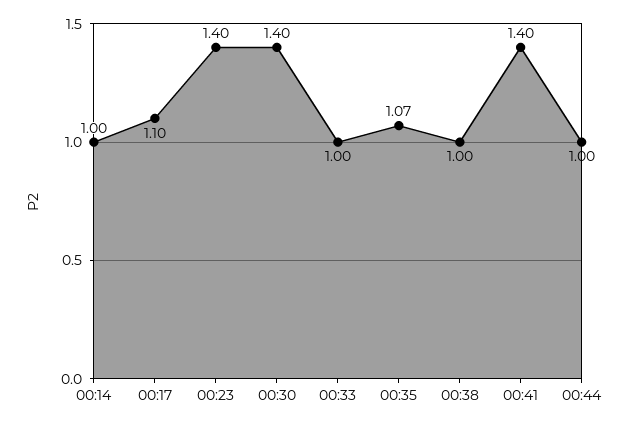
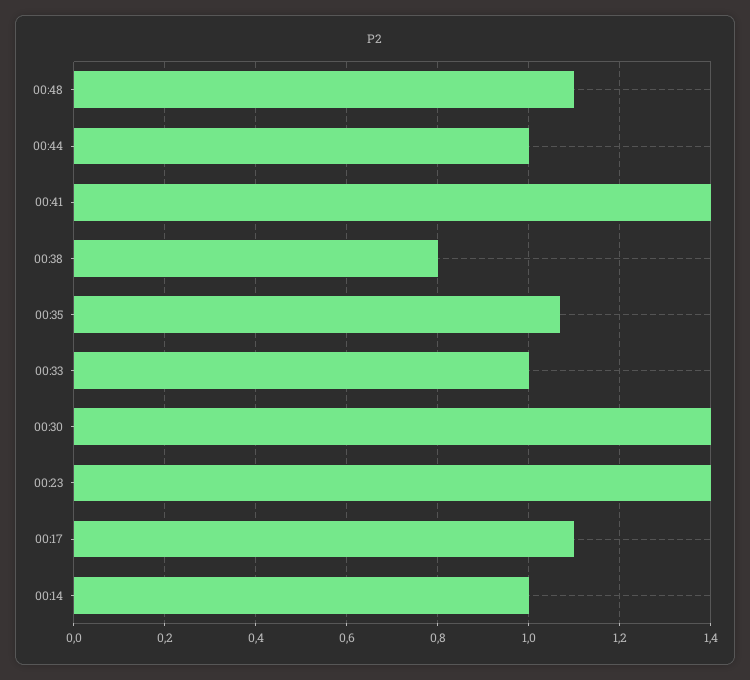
00:38: 1 -> 0.8
00:48: none -> 1.1

